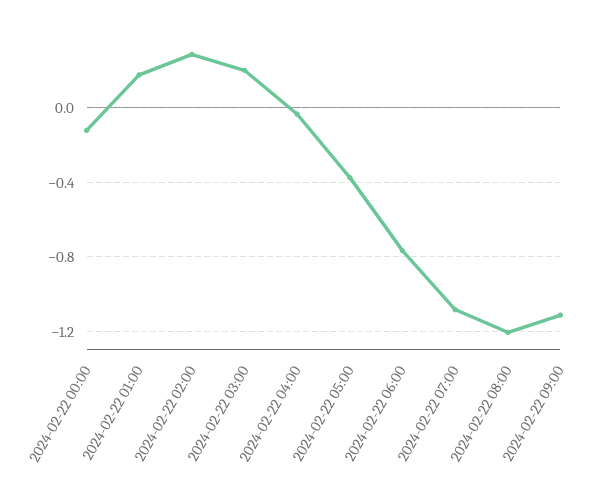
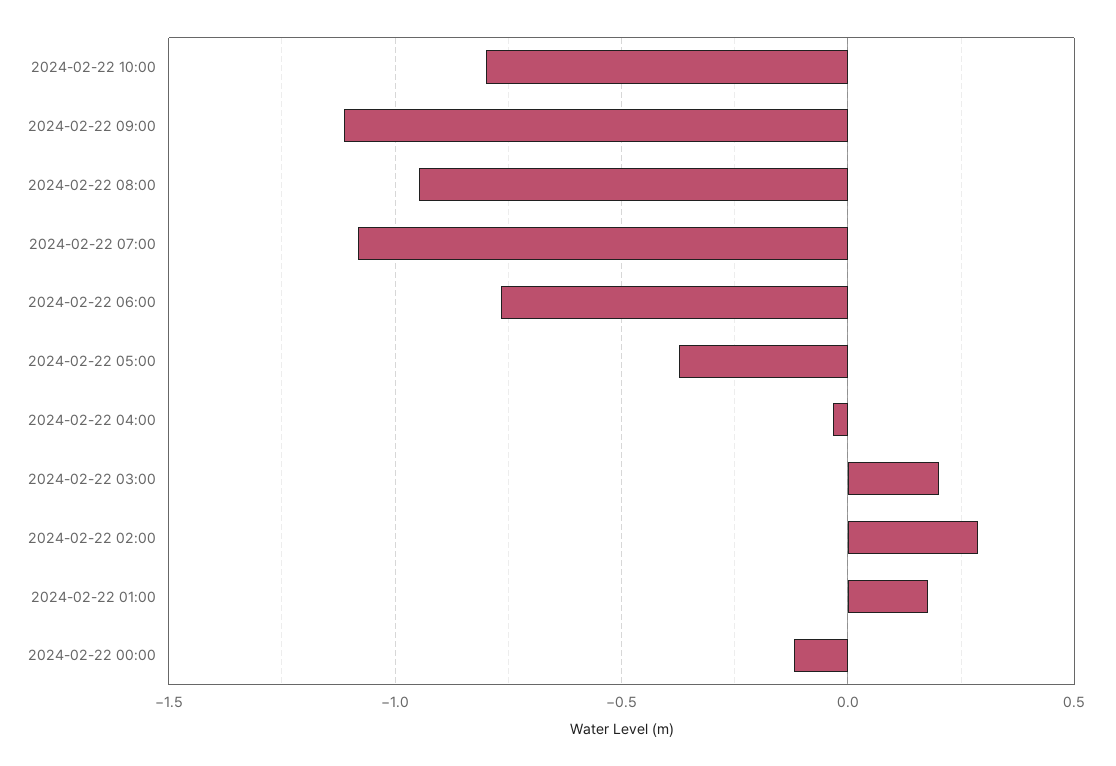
2024-02-22 08:00: -1.2 -> -0.95
2024-02-22 10:00: none -> -0.8

